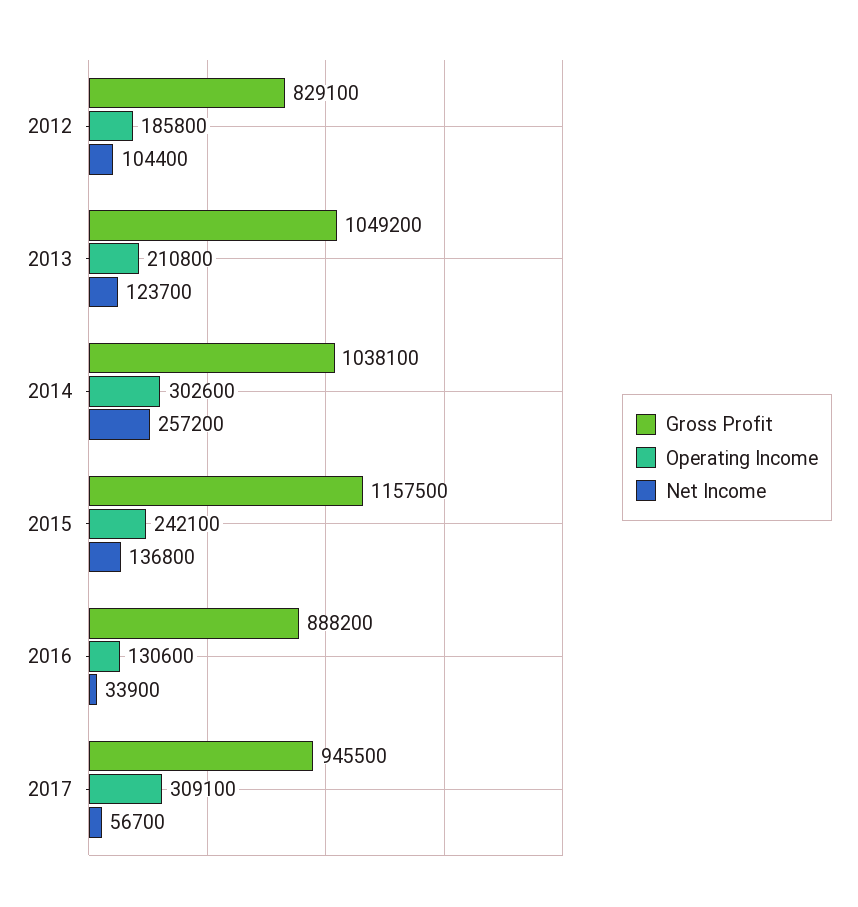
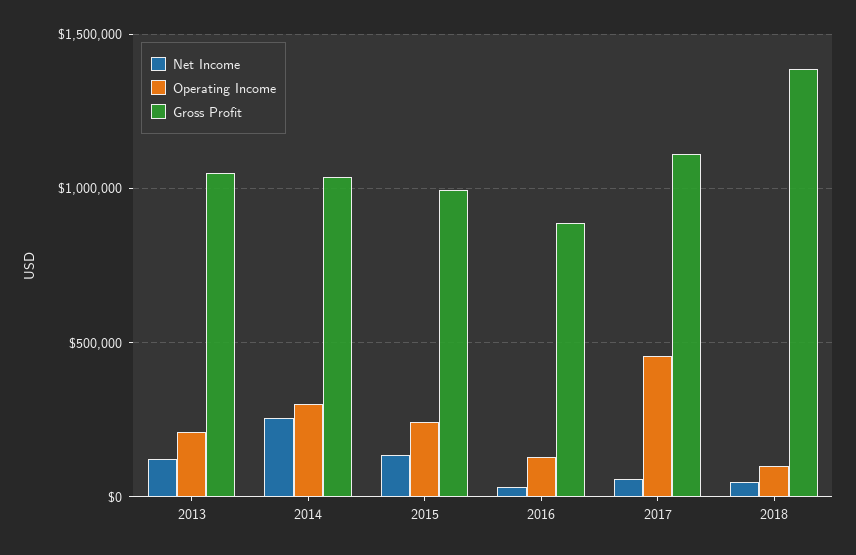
Gross Profit, 2012: 829100 -> none
Operating Income, 2012: 185800 -> none
Net Income, 2012: 104400 -> none
Gross Profit, 2015: 1157500 -> 1000000
Gross Profit, 2017: 945500 -> 1100000
Operating Income, 2017: 309100 -> 450000
Net Income, 2018: none -> 50000
Operating Income, 2018: none -> 100000
Gross Profit, 2018: none -> 1400000

